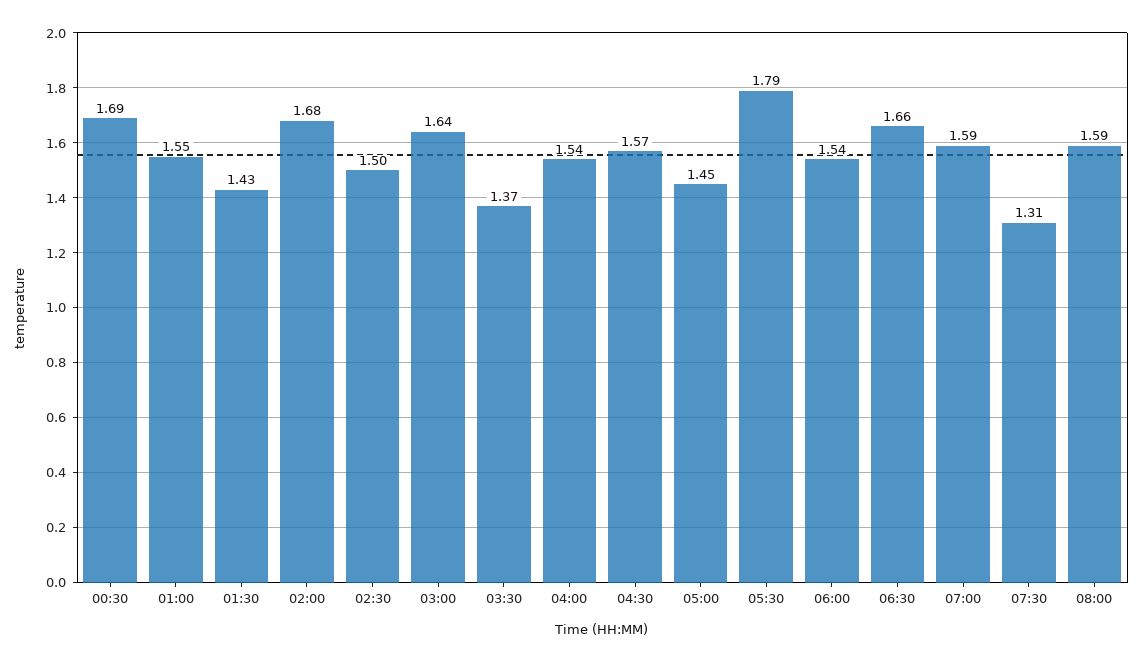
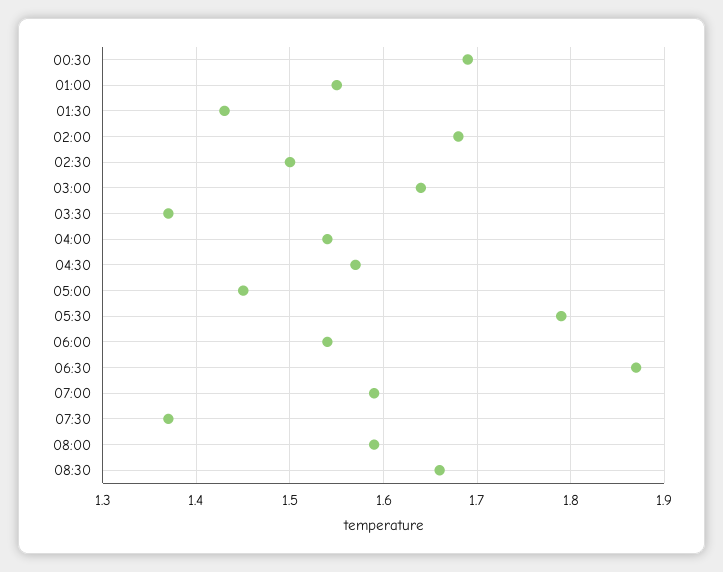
06:30: 1.66 -> 1.87
07:30: 1.31 -> 1.37
08:30: none -> 1.66

